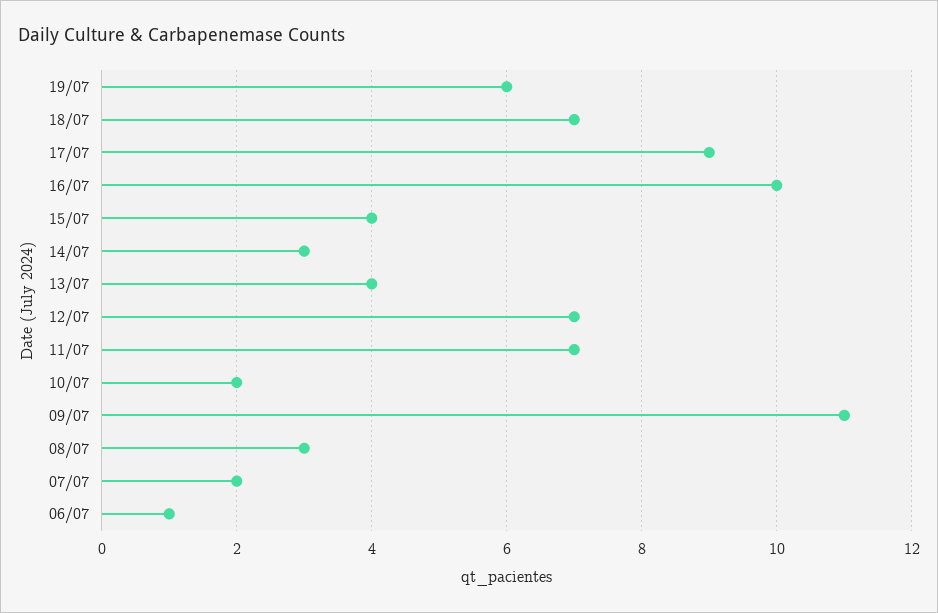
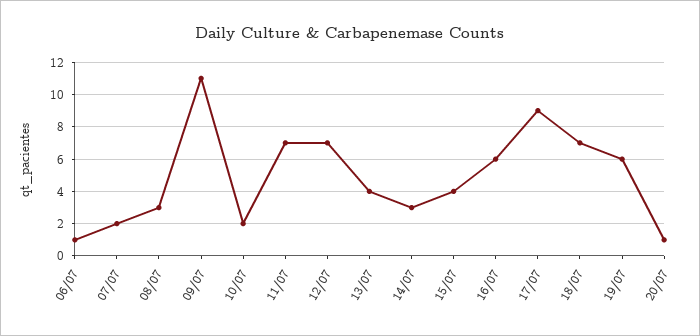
16/07: 10 -> 6
20/07: none -> 1

